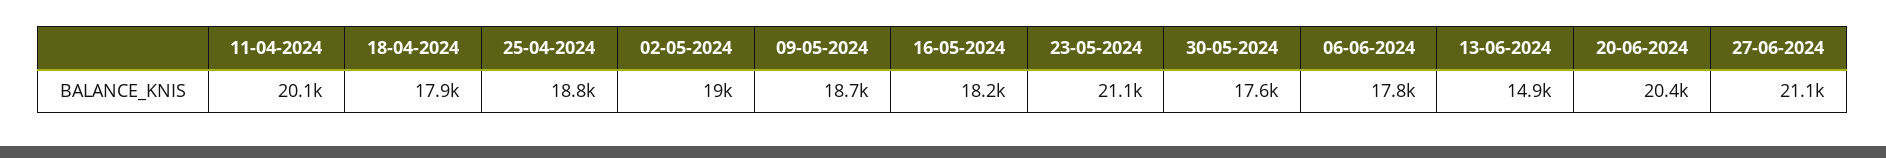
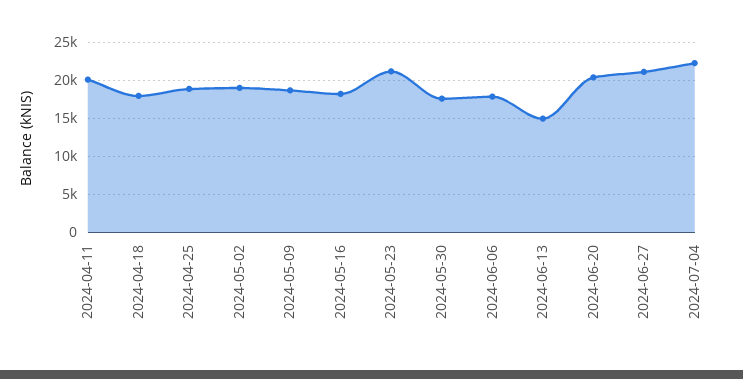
2024-07-04: none -> 22000

